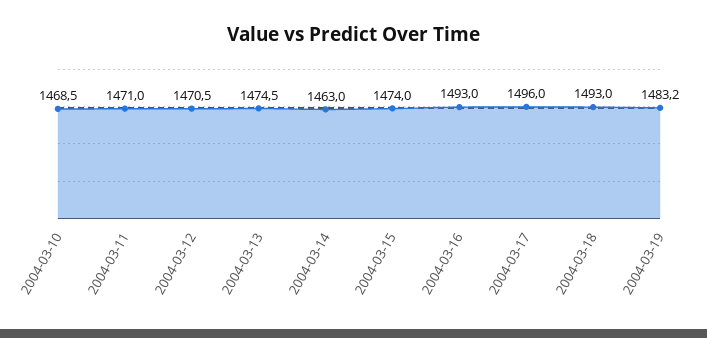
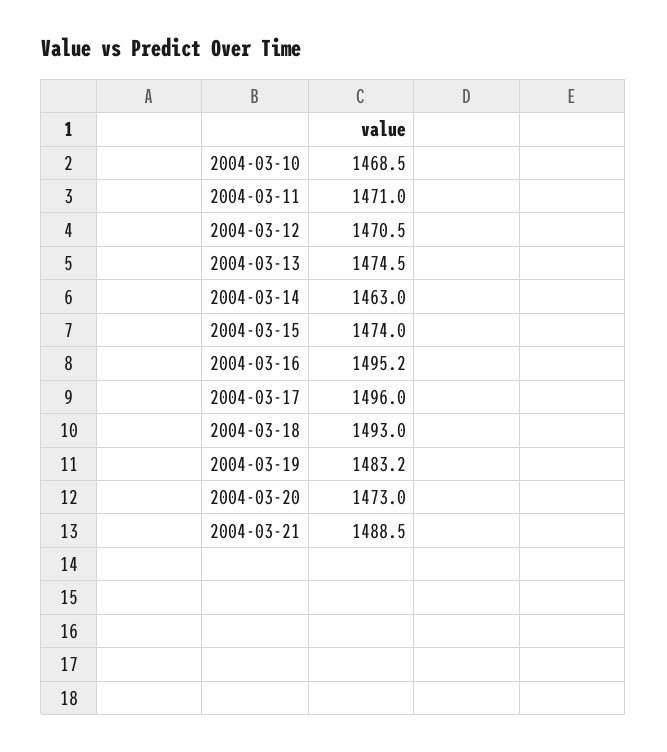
2004-03-16: 1493 -> 1495.2
2004-03-20: none -> 1473
2004-03-21: none -> 1488.5

